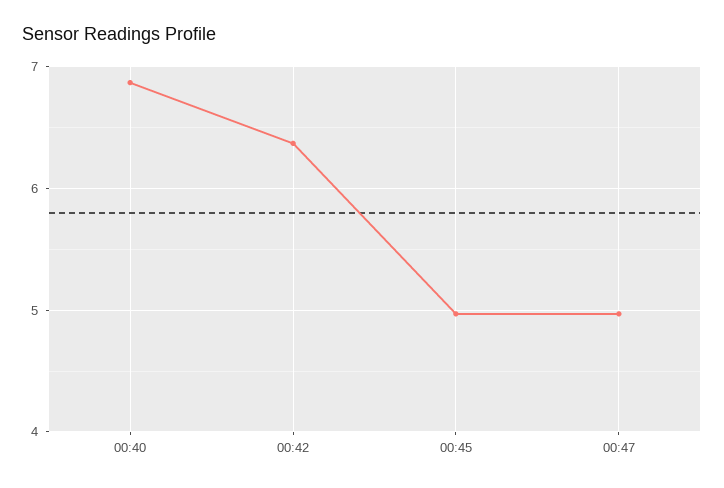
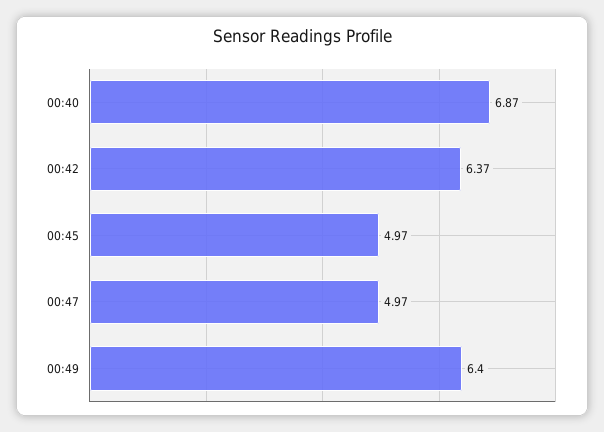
00:49: none -> 6.4

